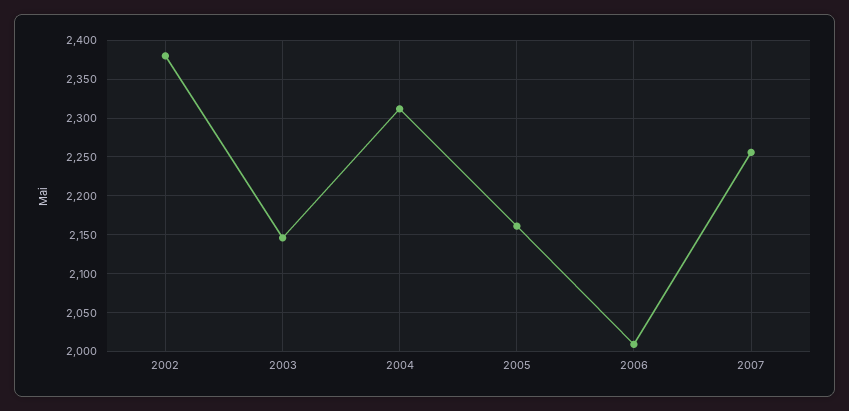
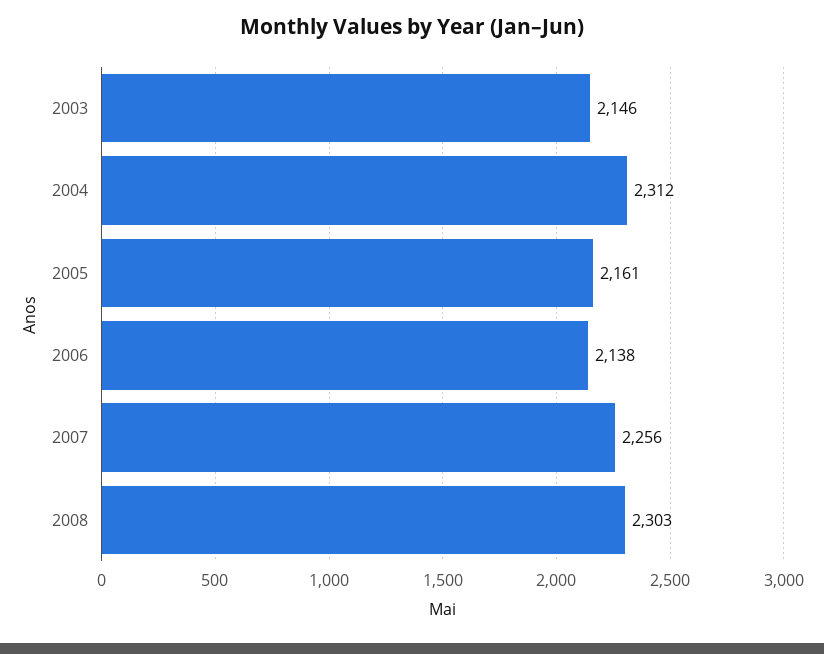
2002: 2380 -> none
2006: 2010 -> 2138
2008: none -> 2303

